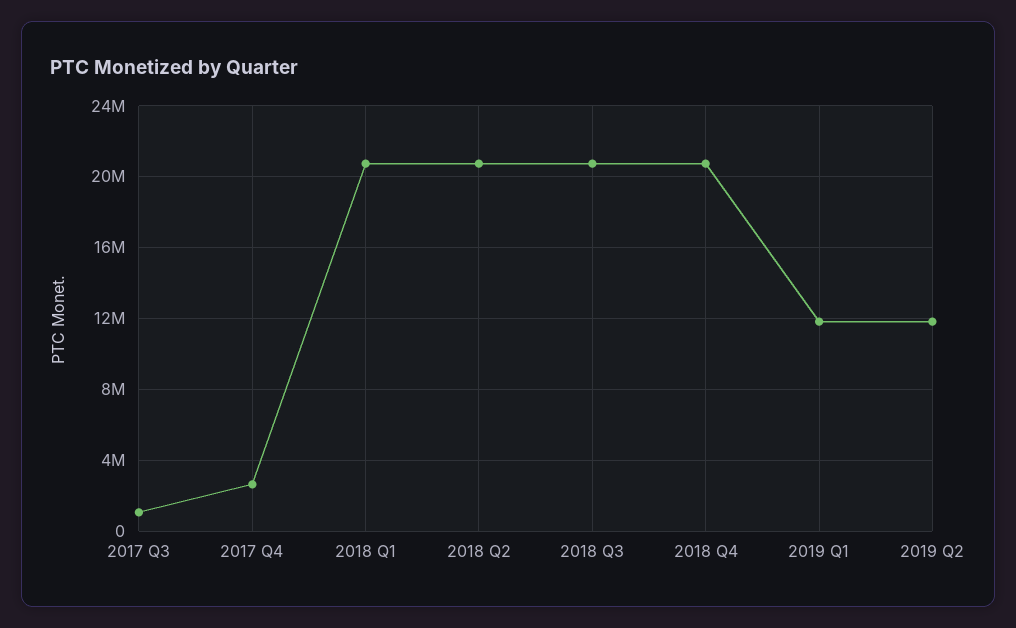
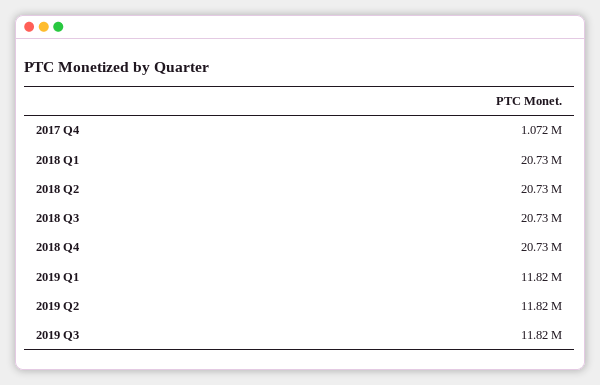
2017 Q3: 1000000 -> none
2017 Q4: 2500000 -> 1072000
2019 Q3: none -> 11820000

